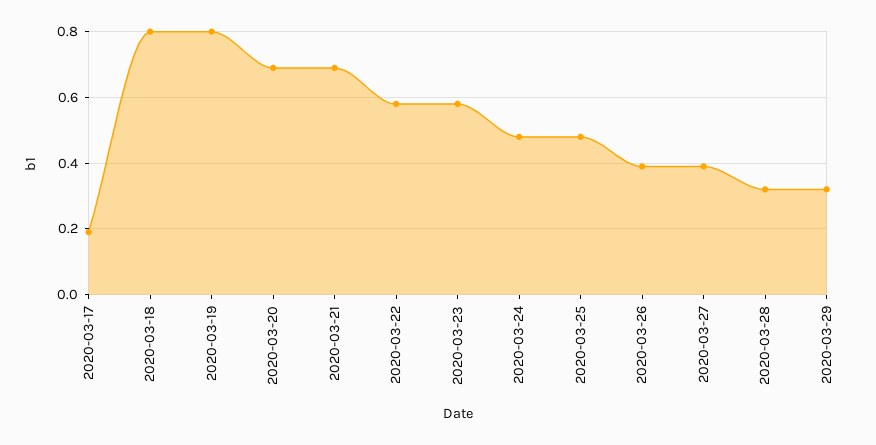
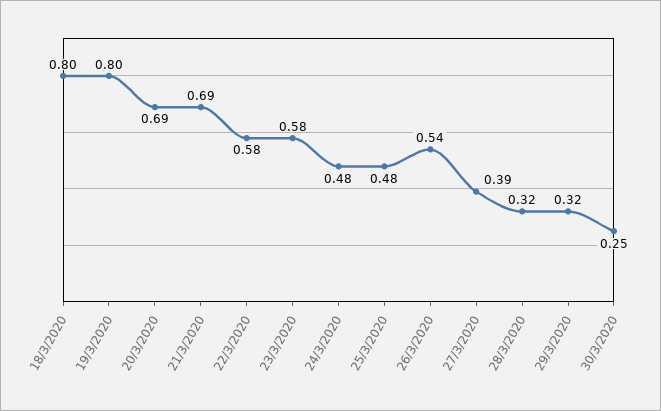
2020-03-17: 0.2 -> none
2020-03-26: 0.4 -> 0.54
30/3/2020: none -> 0.25

